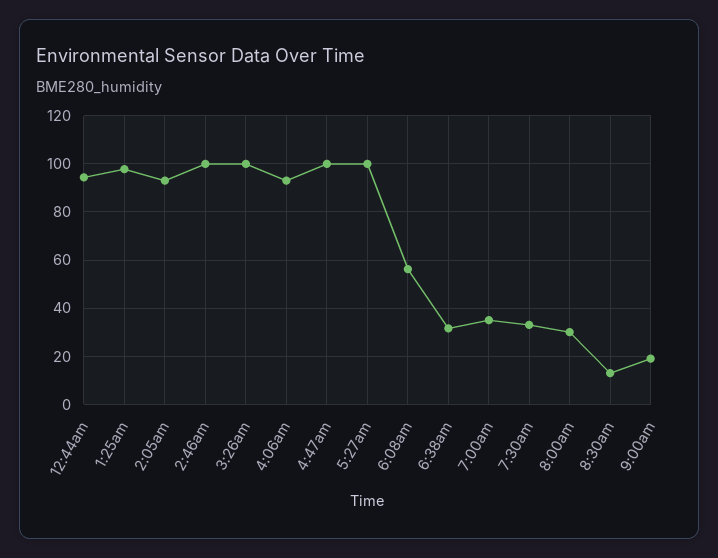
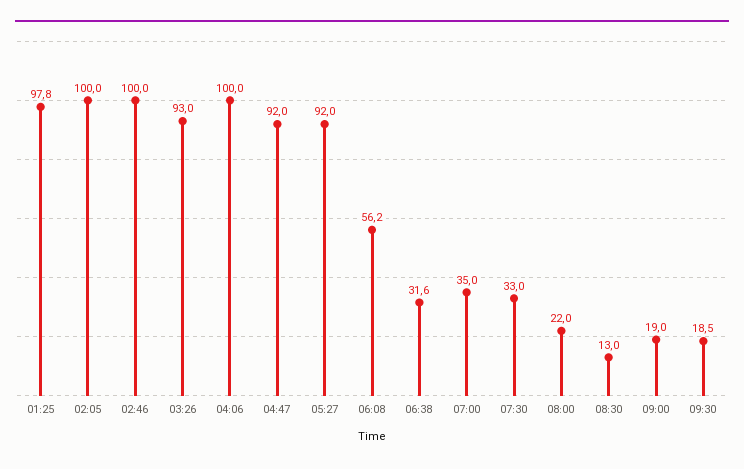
12:44am: 95 -> none
2:05am: 92.5 -> 100
3:26am: 100 -> 93
4:06am: 92.5 -> 100
4:47am: 100 -> 92
5:27am: 100 -> 92
8:00am: 30 -> 22
09:30: none -> 18.5

